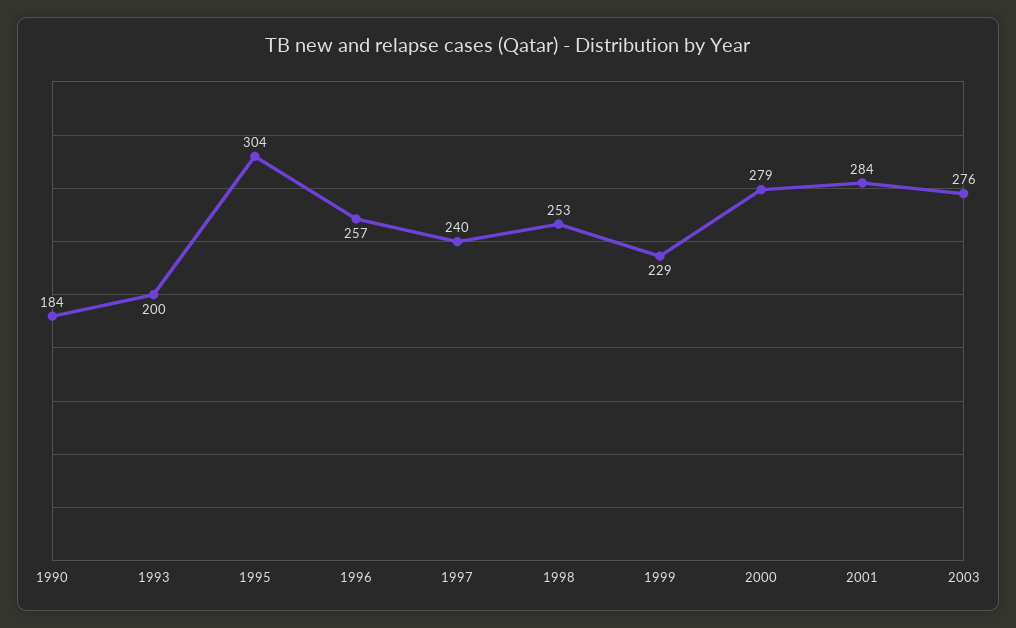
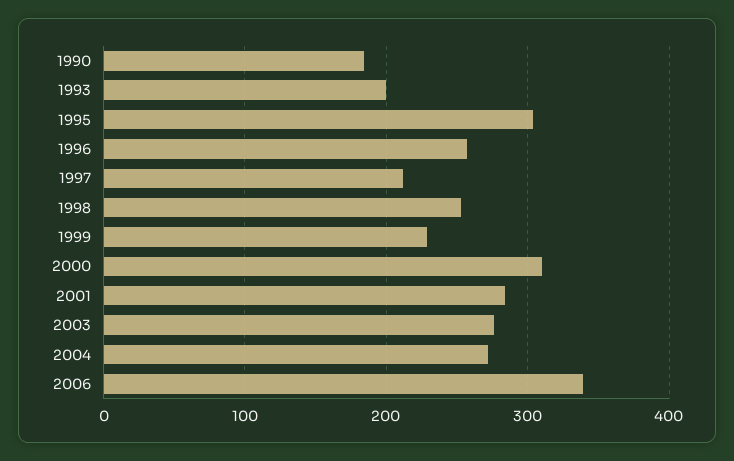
1997: 240 -> 210
2000: 279 -> 310
2004: none -> 270
2006: none -> 340

